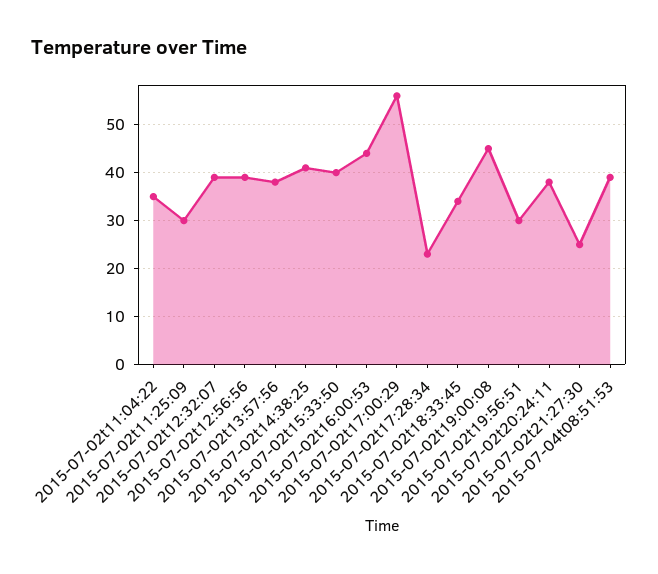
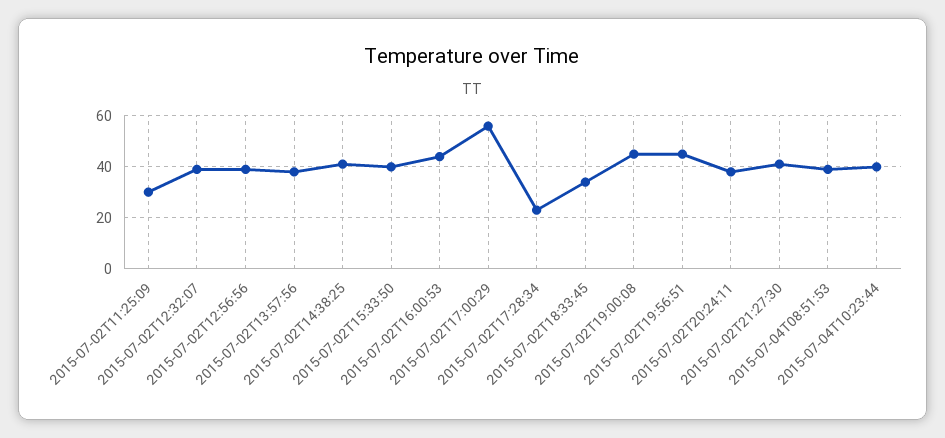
2015-07-02t11:04:22: 35 -> none
2015-07-02t19:56:51: 30 -> 45
2015-07-02t21:27:30: 25 -> 40
2015-07-04T10:23:44: none -> 40

